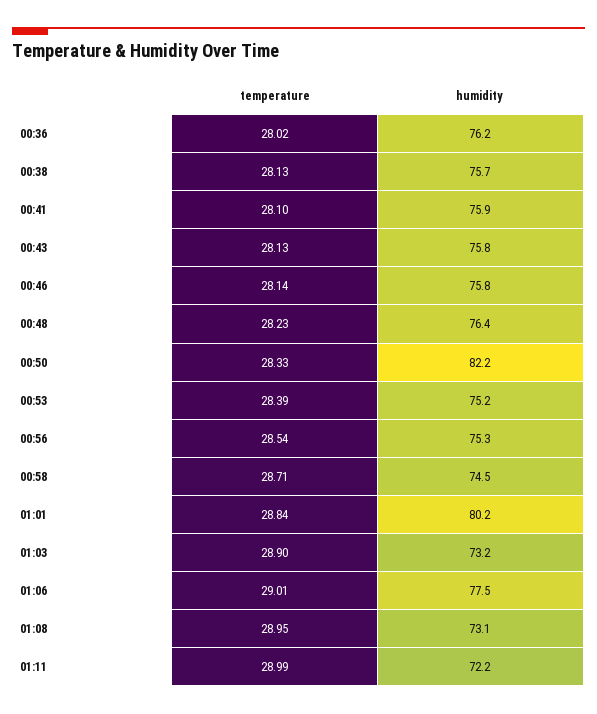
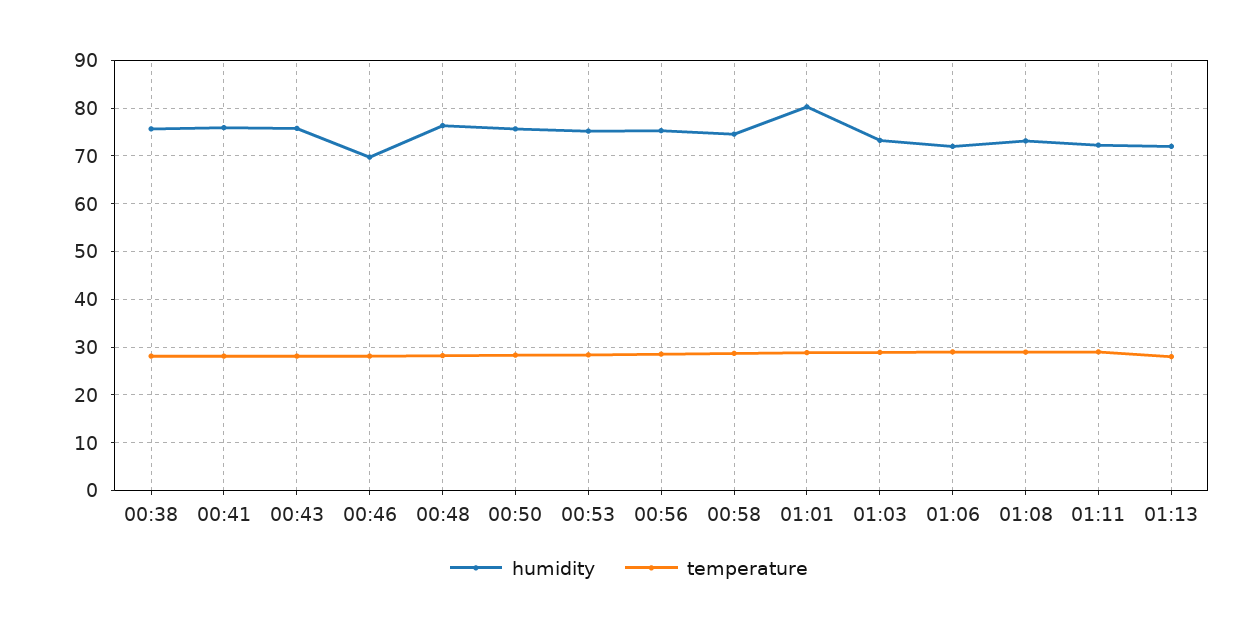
temperature, 00:36: 28.02 -> none
humidity, 00:36: 76.2 -> none
humidity, 00:46: 75.8 -> 70
humidity, 00:50: 82.2 -> 76
humidity, 01:06: 77.5 -> 72
humidity, 01:13: none -> 72
temperature, 01:13: none -> 28

